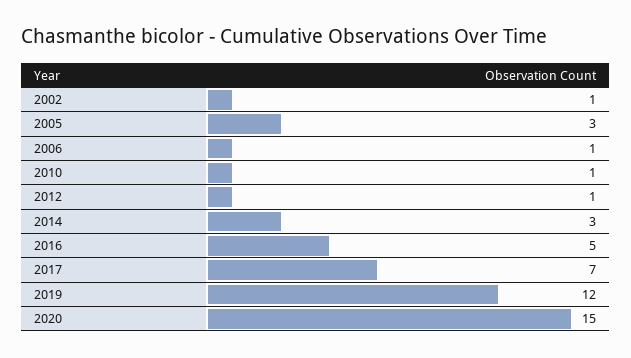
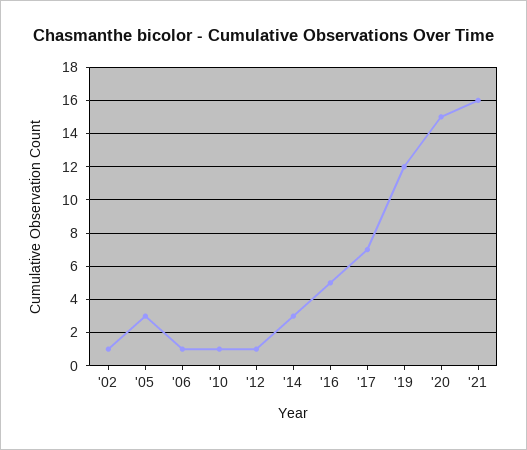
'21: none -> 16

